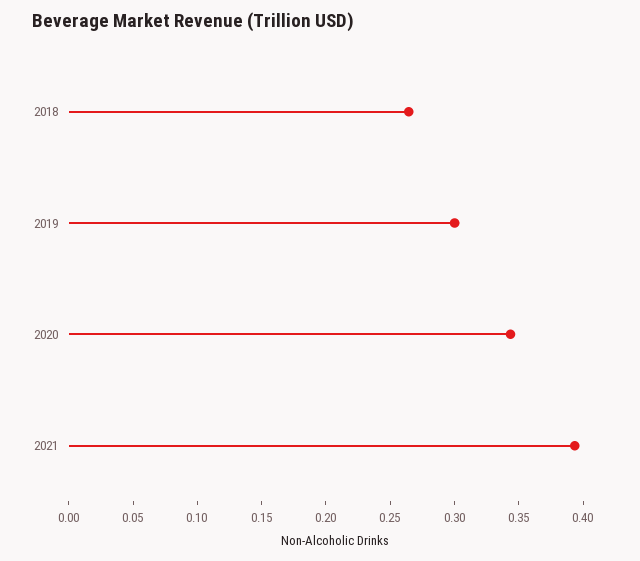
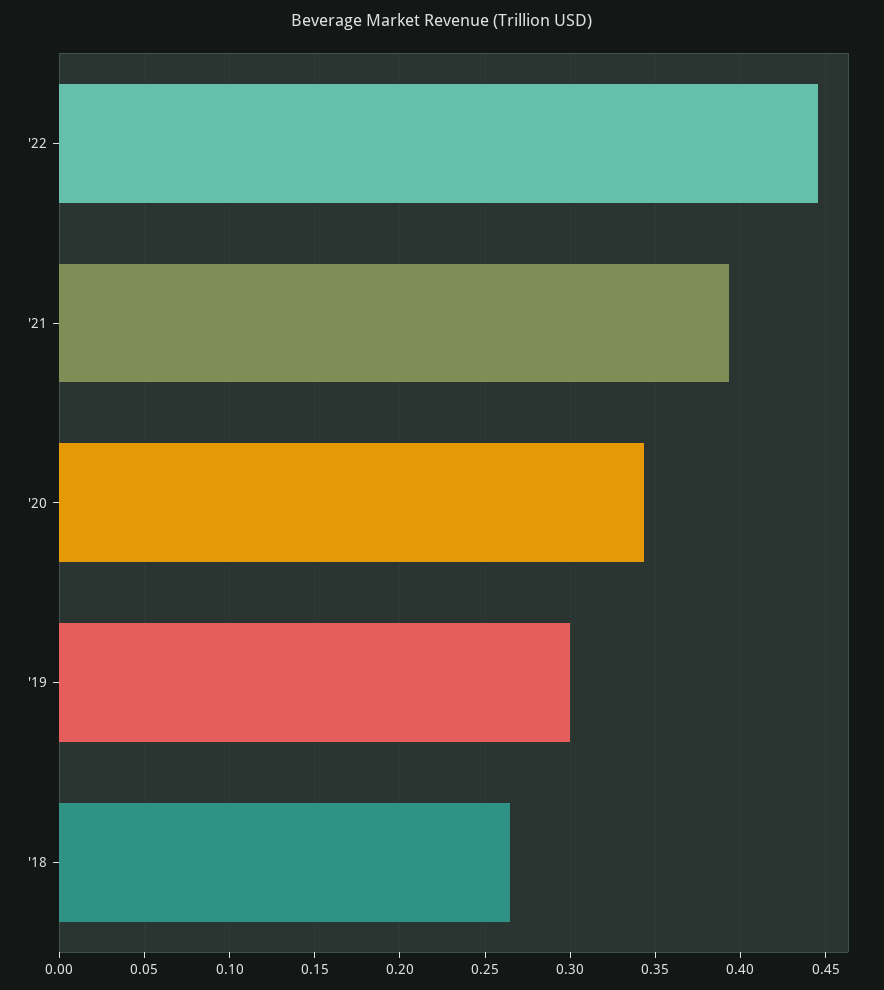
'22: none -> 0.445

